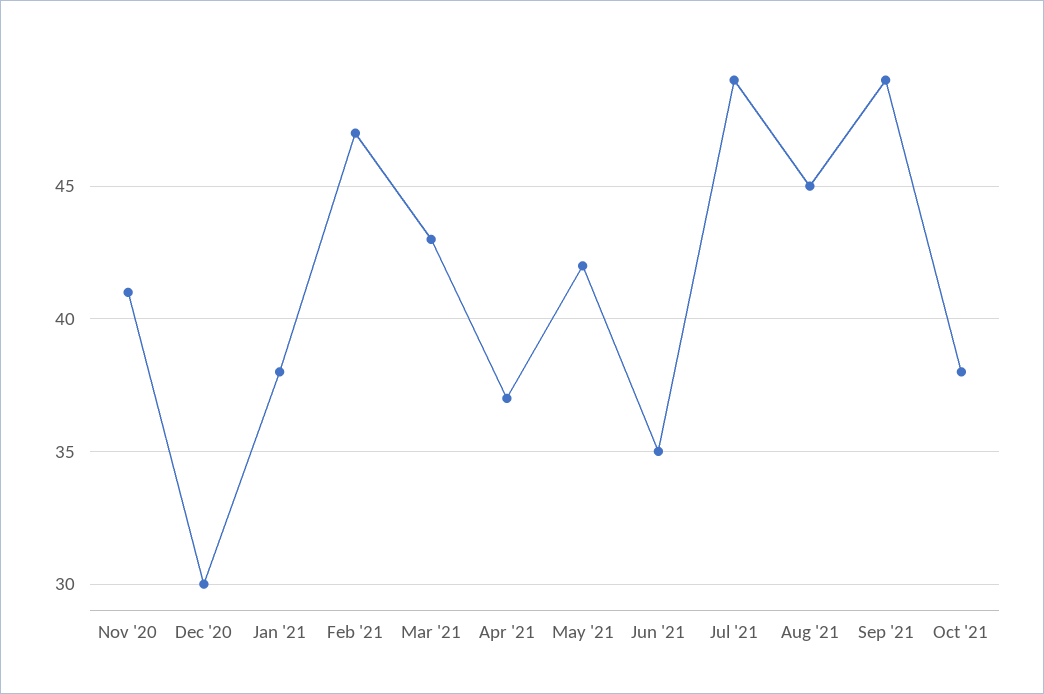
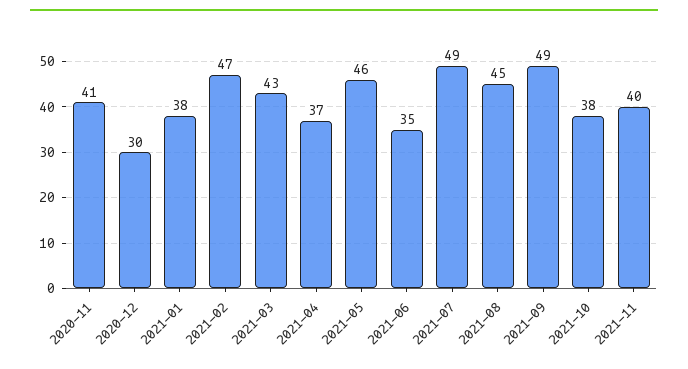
May '21: 42 -> 46
2021-11: none -> 40

